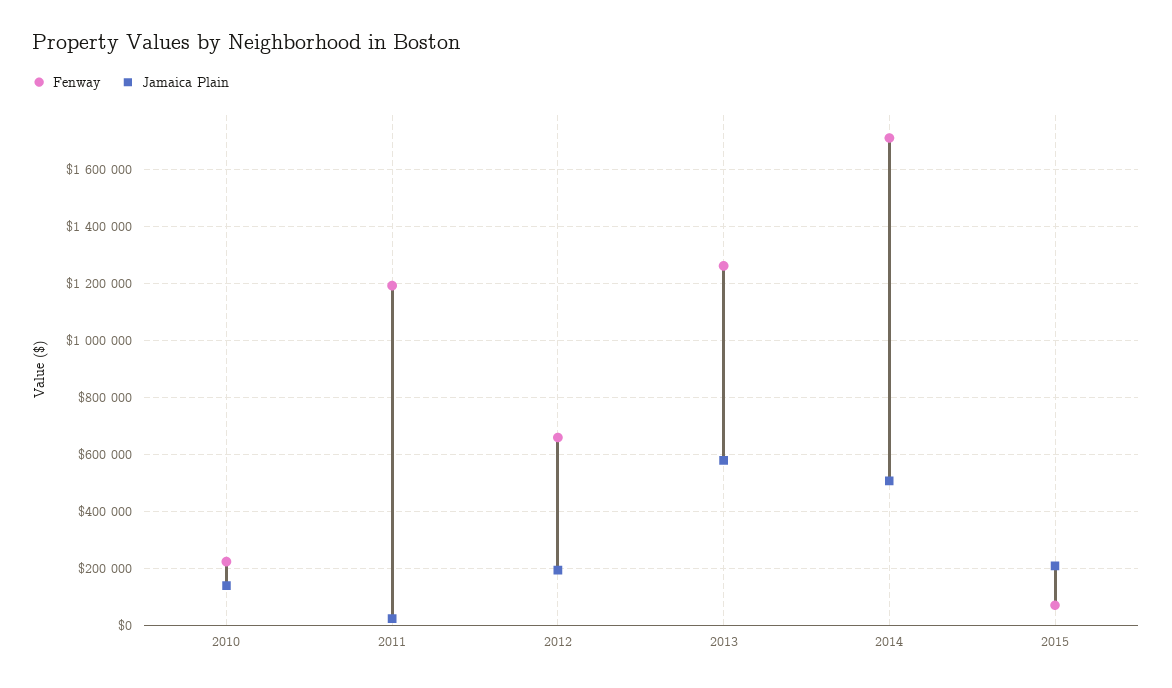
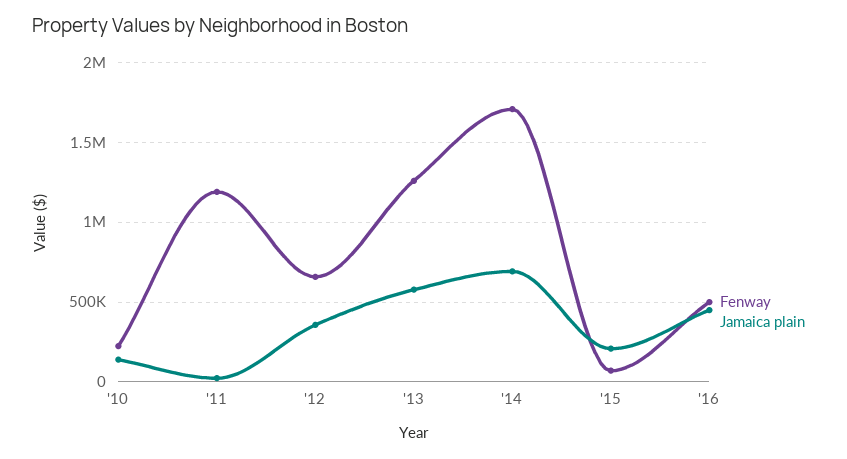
Jamaica Plain, 2012: 200000 -> 350000
Jamaica Plain, 2014: 500000 -> 700000
Fenway, '16: none -> 500000
Jamaica Plain, '16: none -> 450000

